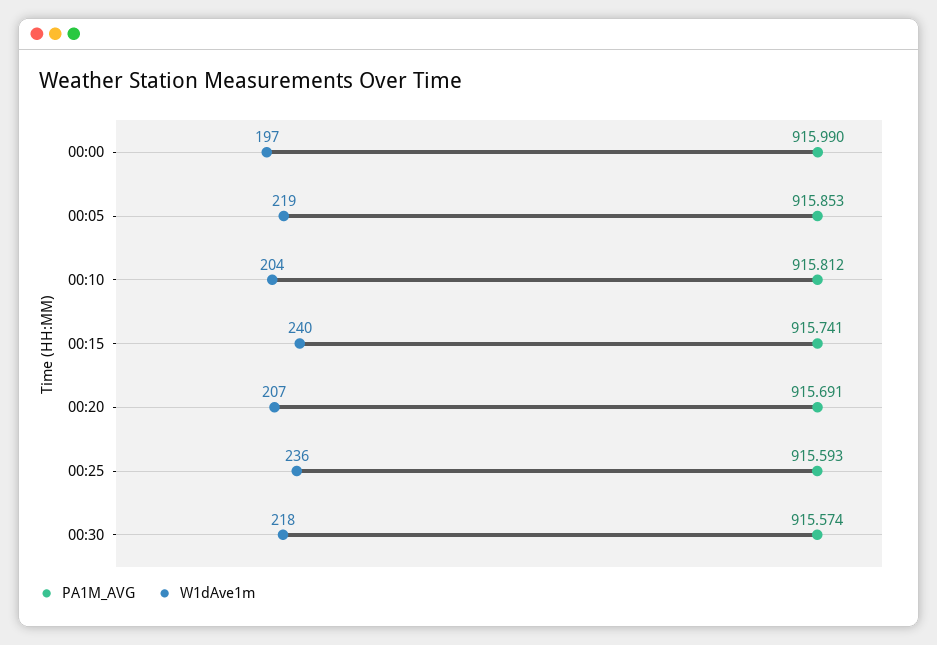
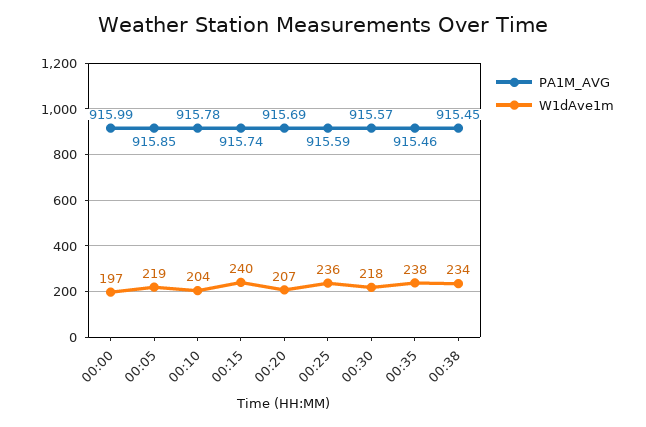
PA1M_AVG, 00:10: 915.812 -> 915.78
PA1M_AVG, 00:35: none -> 915.46
W1dAve1m, 00:35: none -> 238
PA1M_AVG, 00:38: none -> 915.45
W1dAve1m, 00:38: none -> 234

